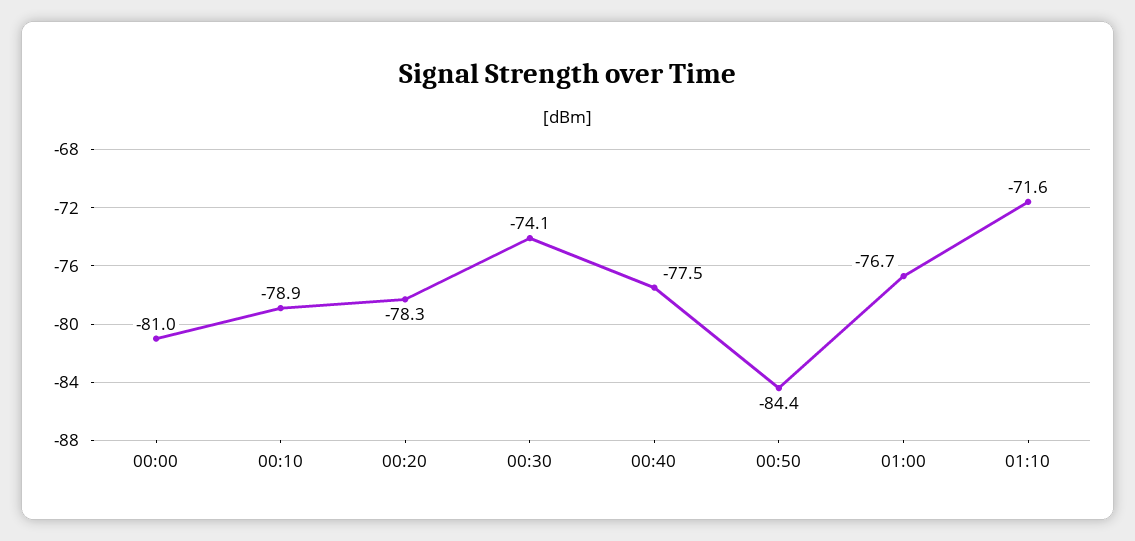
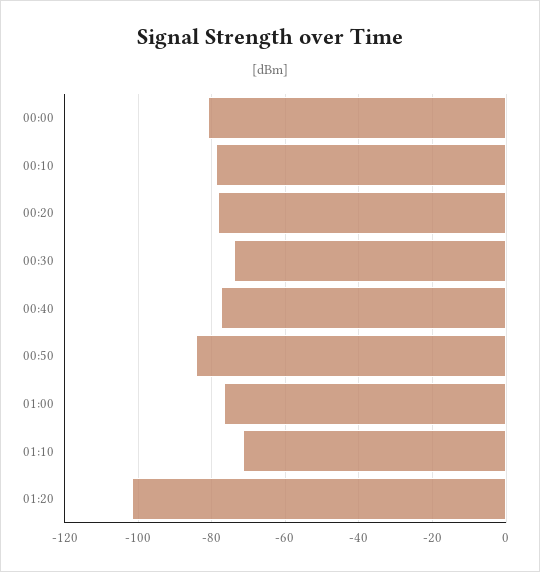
01:20: none -> -102

